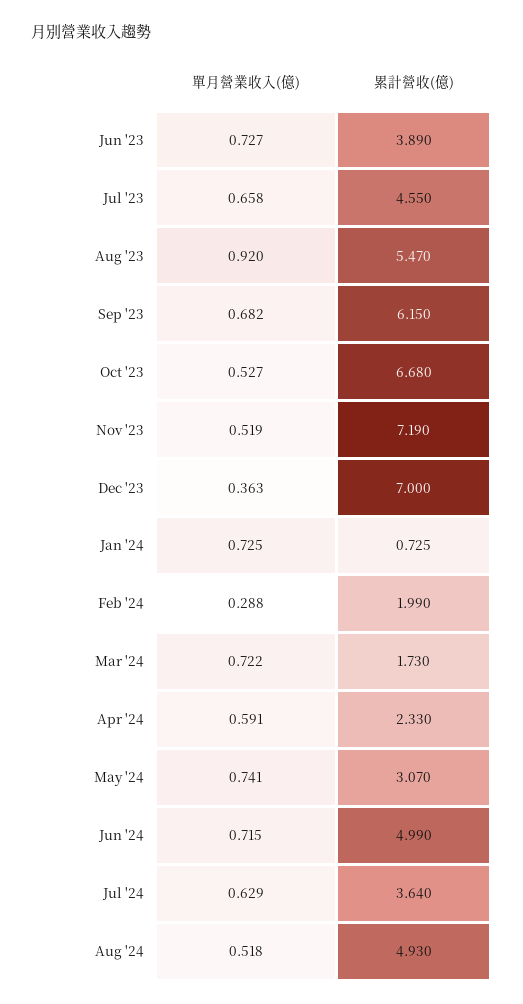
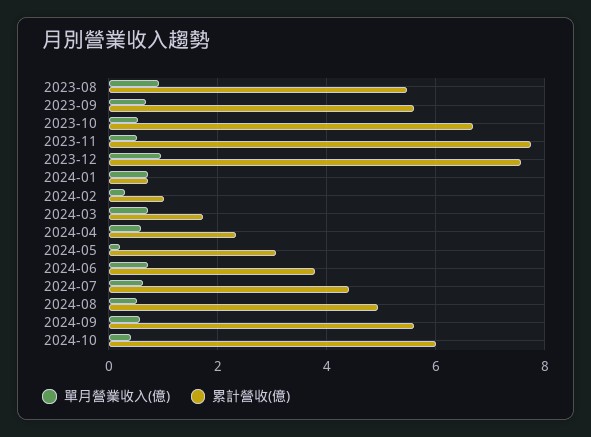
單月營業收入(億), Jun '23: 0.727 -> none
累計營收(億), Jun '23: 3.89 -> none
單月營業收入(億), Jul '23: 0.658 -> none
累計營收(億), Jul '23: 4.55 -> none
累計營收(億), Sep '23: 6.15 -> 5.6
累計營收(億), Nov '23: 7.19 -> 7.8
單月營業收入(億), Dec '23: 0.363 -> 1
累計營收(億), Dec '23: 7 -> 7.6
累計營收(億), Feb '24: 1.99 -> 1
單月營業收入(億), May '24: 0.741 -> 0.2
累計營收(億), Jun '24: 4.99 -> 3.8
累計營收(億), Jul '24: 3.64 -> 4.4
單月營業收入(億), 2024-09: none -> 0.6
累計營收(億), 2024-09: none -> 5.6
單月營業收入(億), 2024-10: none -> 0.4
累計營收(億), 2024-10: none -> 6

